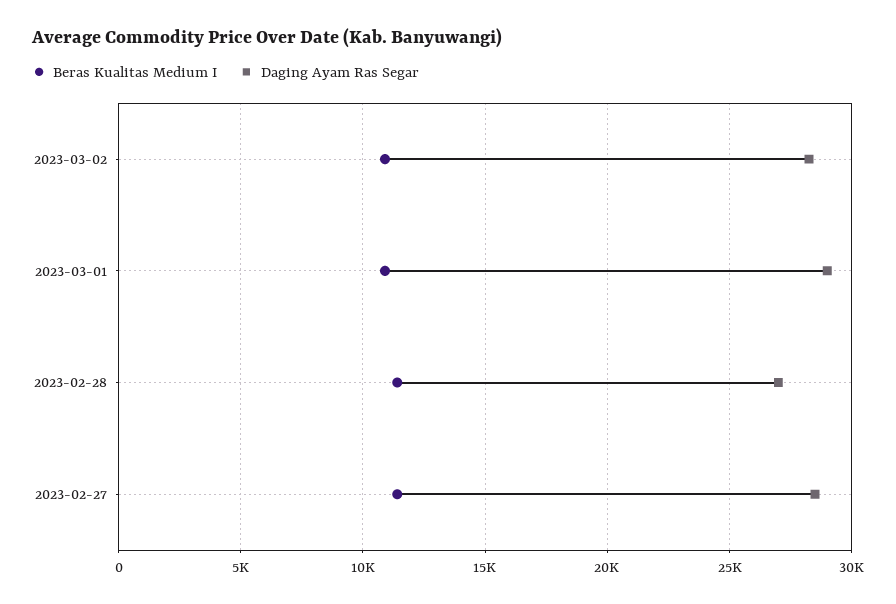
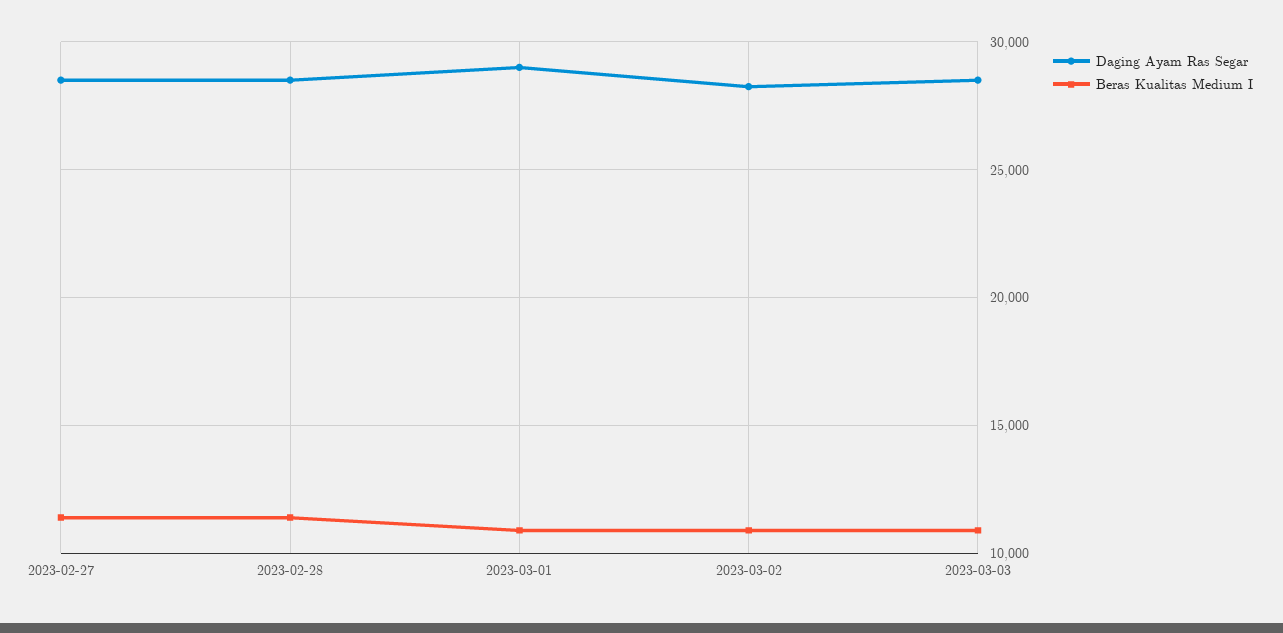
Daging Ayam Ras Segar, 2023-02-28: 27000 -> 28500
Daging Ayam Ras Segar, 2023-03-03: none -> 28500
Beras Kualitas Medium I, 2023-03-03: none -> 11000

